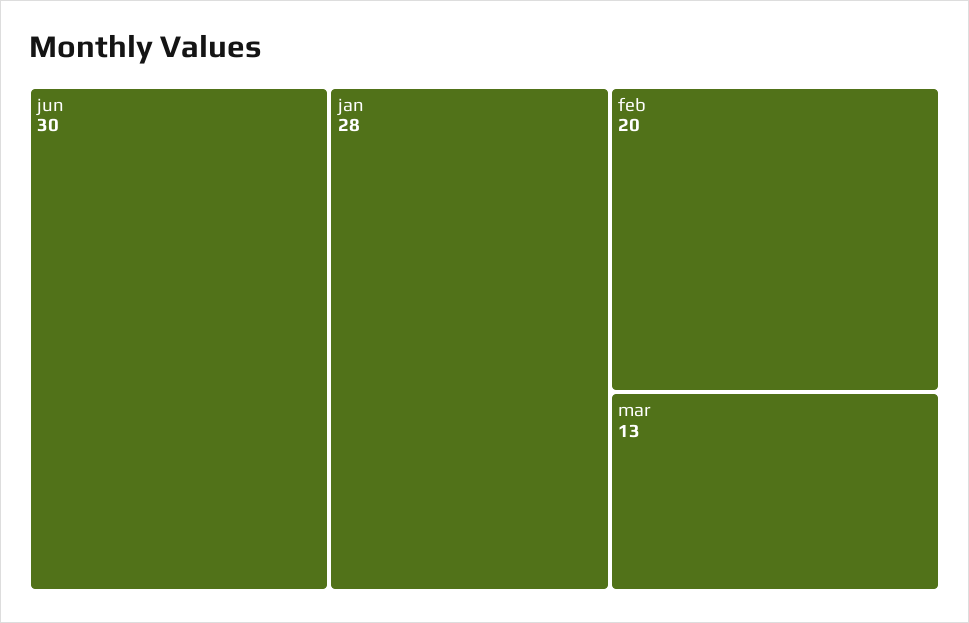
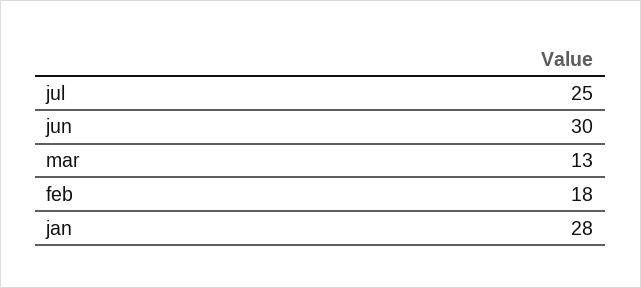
feb: 20 -> 18
jul: none -> 25

